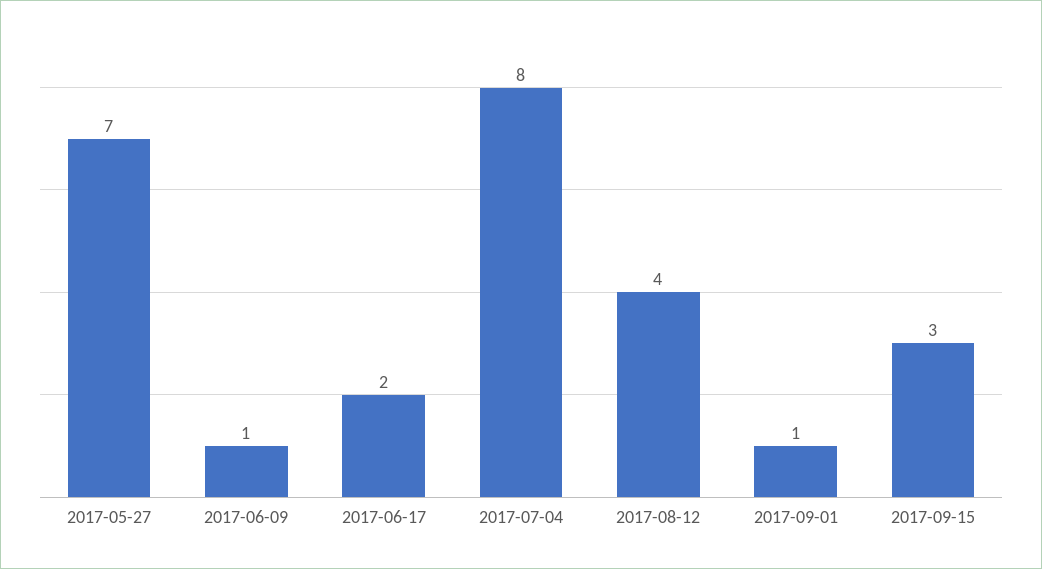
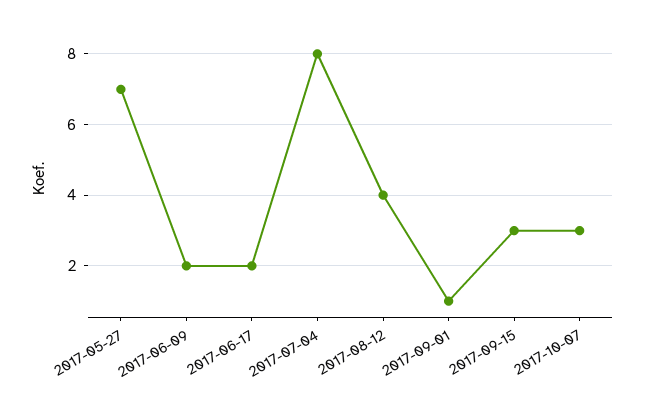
2017-06-09: 1 -> 2
2017-10-07: none -> 3

